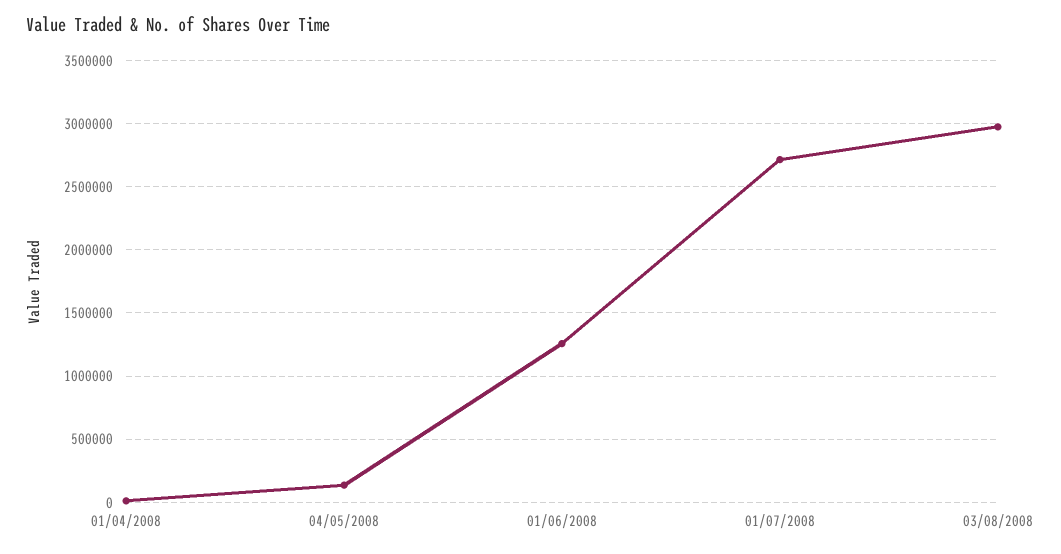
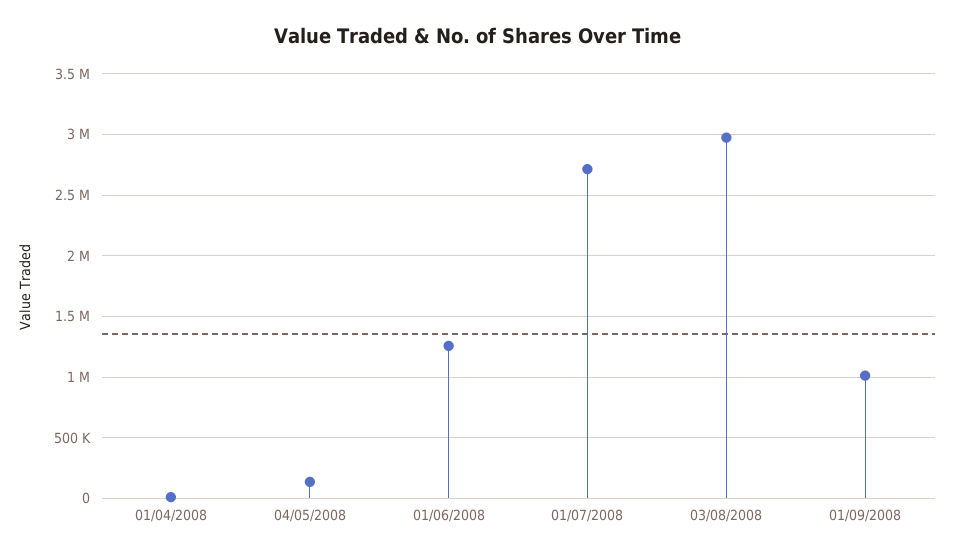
01/09/2008: none -> 1000000

